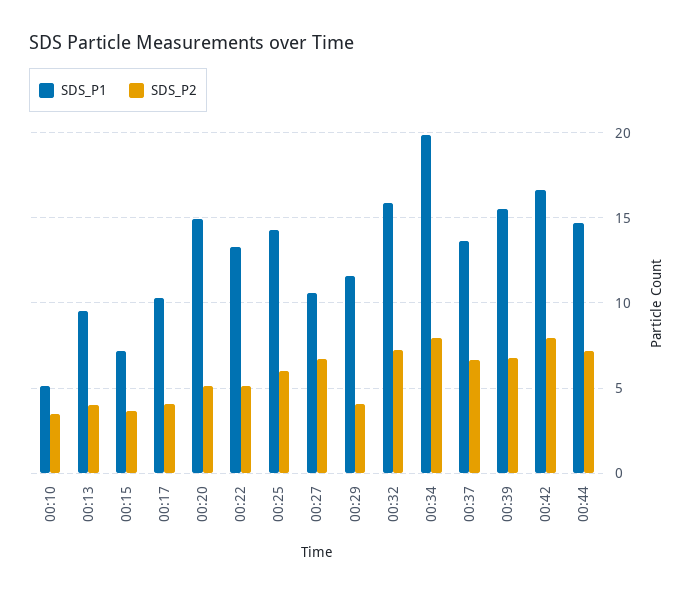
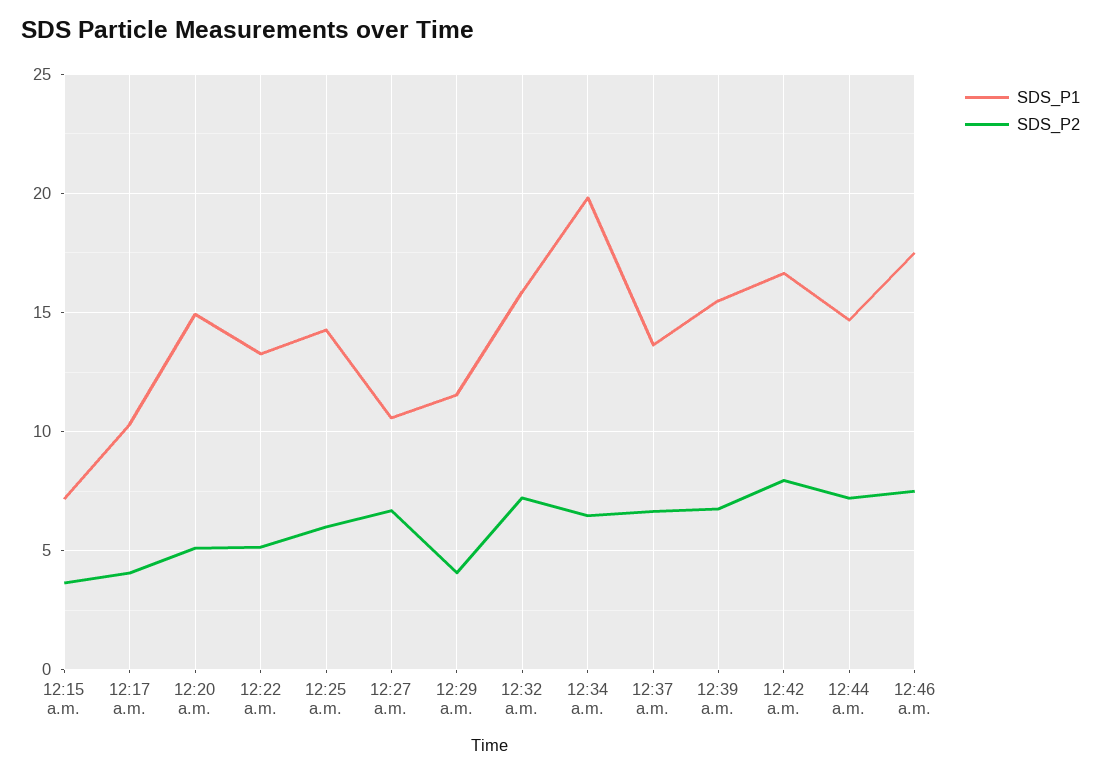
SDS_P1, 00:10: 5 -> none
SDS_P2, 00:10: 3.5 -> none
SDS_P1, 00:13: 9.5 -> none
SDS_P2, 00:13: 4 -> none
SDS_P2, 00:34: 8 -> 6.5
SDS_P1, 12:46 a.m.: none -> 17.5
SDS_P2, 12:46 a.m.: none -> 7.5

